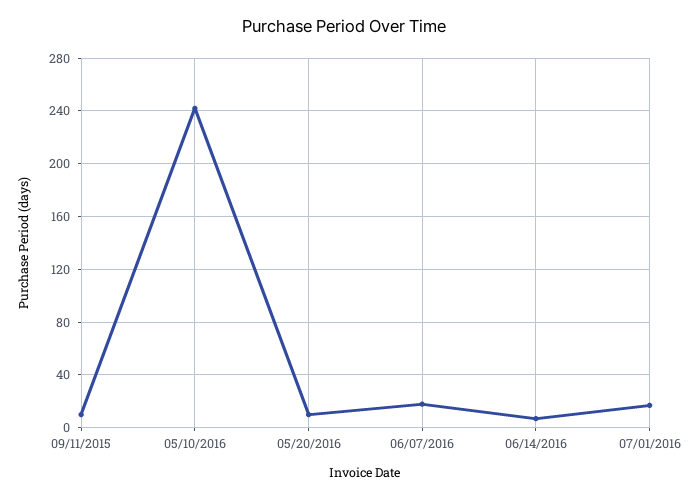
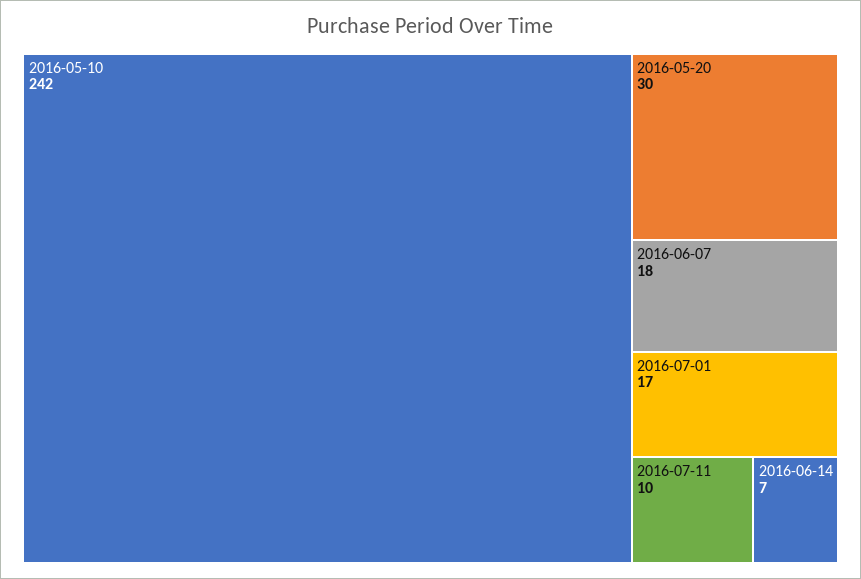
09/11/2015: 10 -> none
05/20/2016: 10 -> 30
2016-07-11: none -> 10

